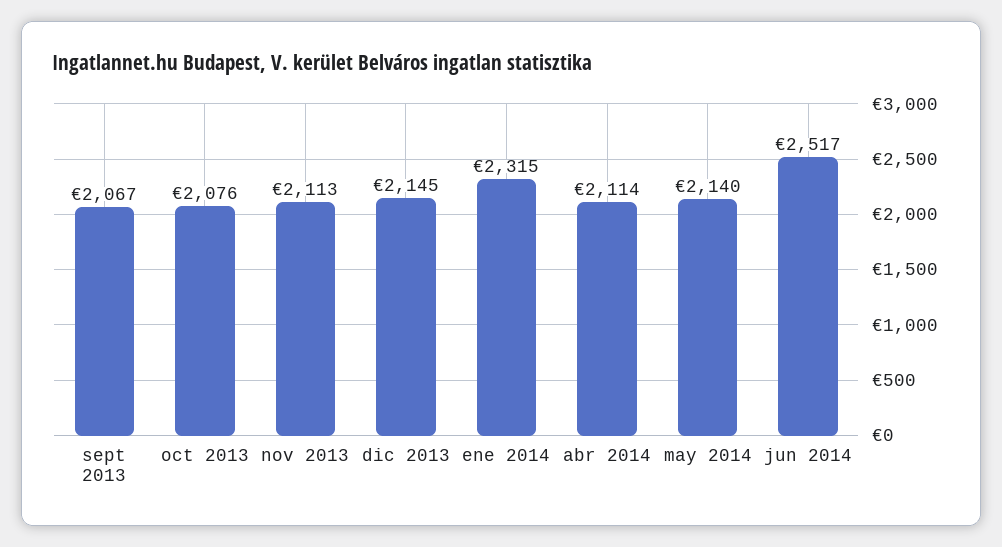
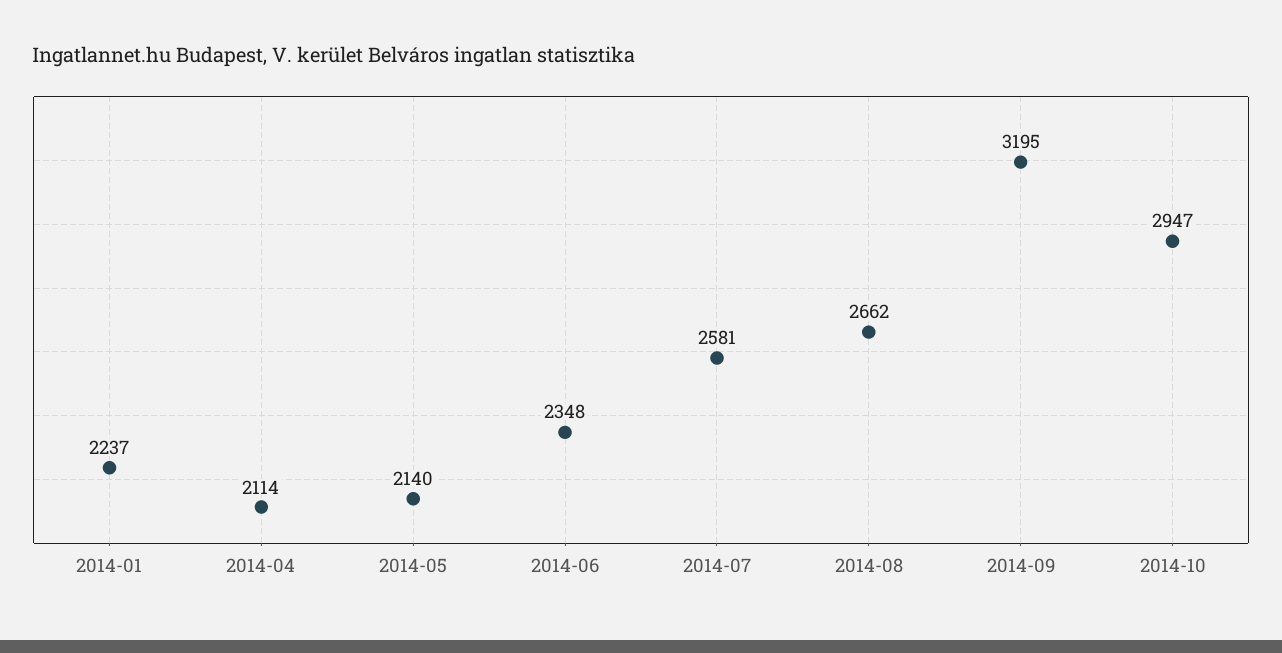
sept 2013: 2067 -> none
oct 2013: 2076 -> none
nov 2013: 2113 -> none
dic 2013: 2145 -> none
ene 2014: 2315 -> 2237
jun 2014: 2517 -> 2348
2014-07: none -> 2581
2014-08: none -> 2662
2014-09: none -> 3195
2014-10: none -> 2947

